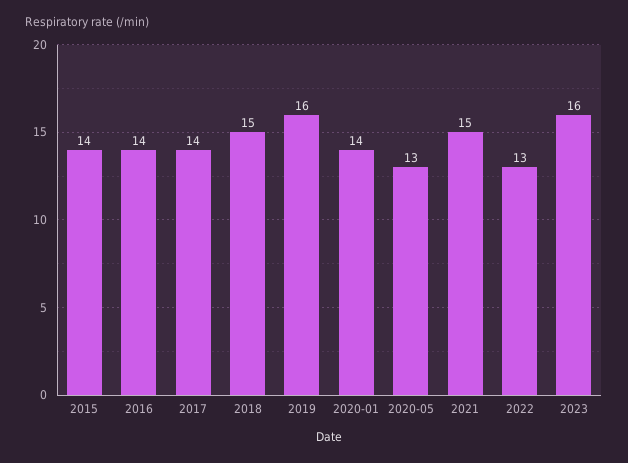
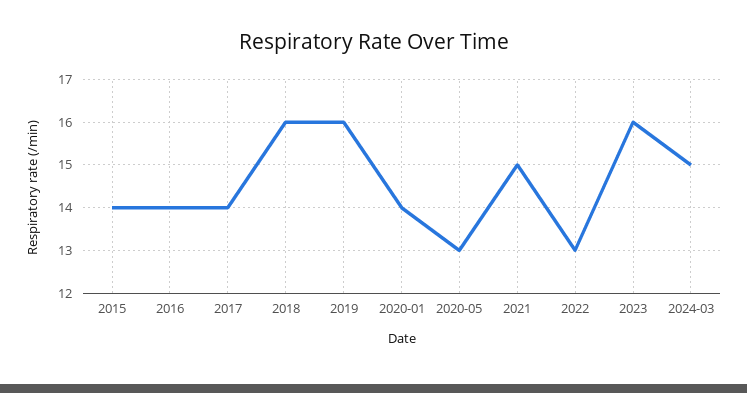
2018: 15 -> 16
2024-03: none -> 15

